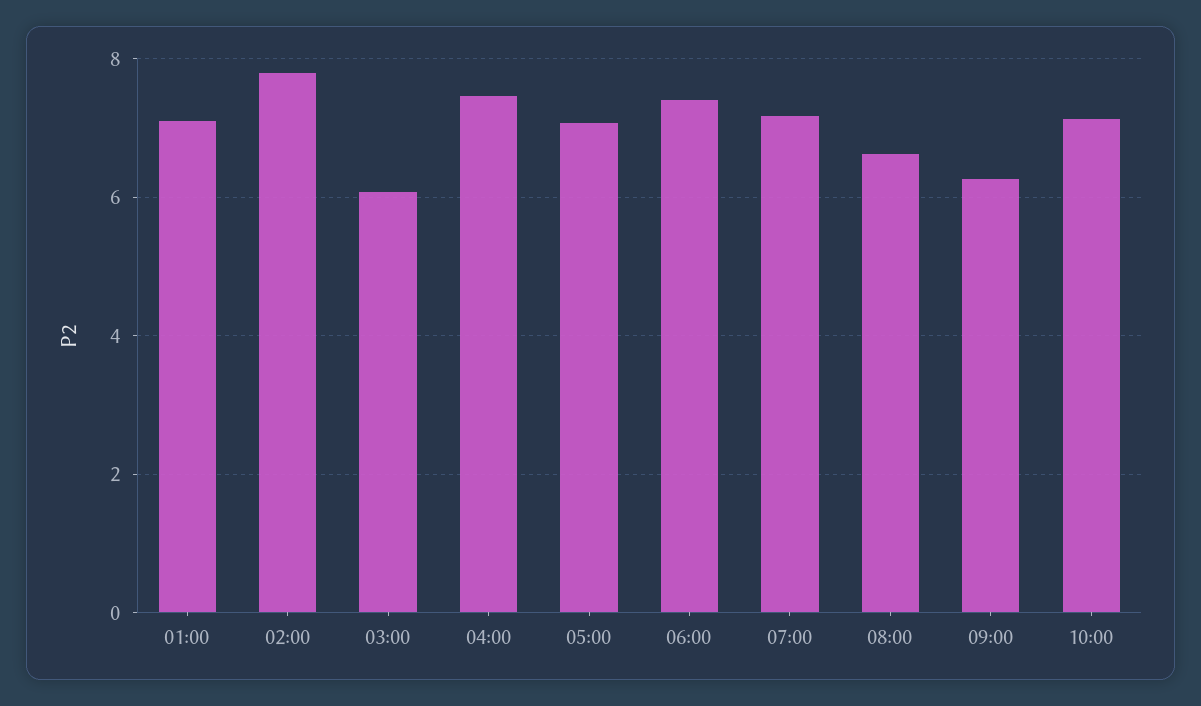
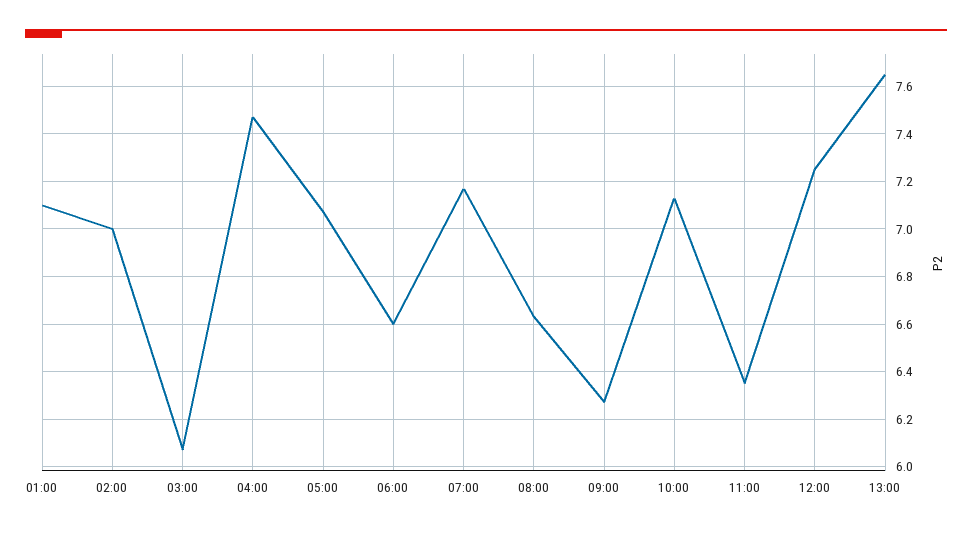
02:00: 7.8 -> 7
06:00: 7.4 -> 6.6
11:00: none -> 6.35
12:00: none -> 7.25
13:00: none -> 7.65

